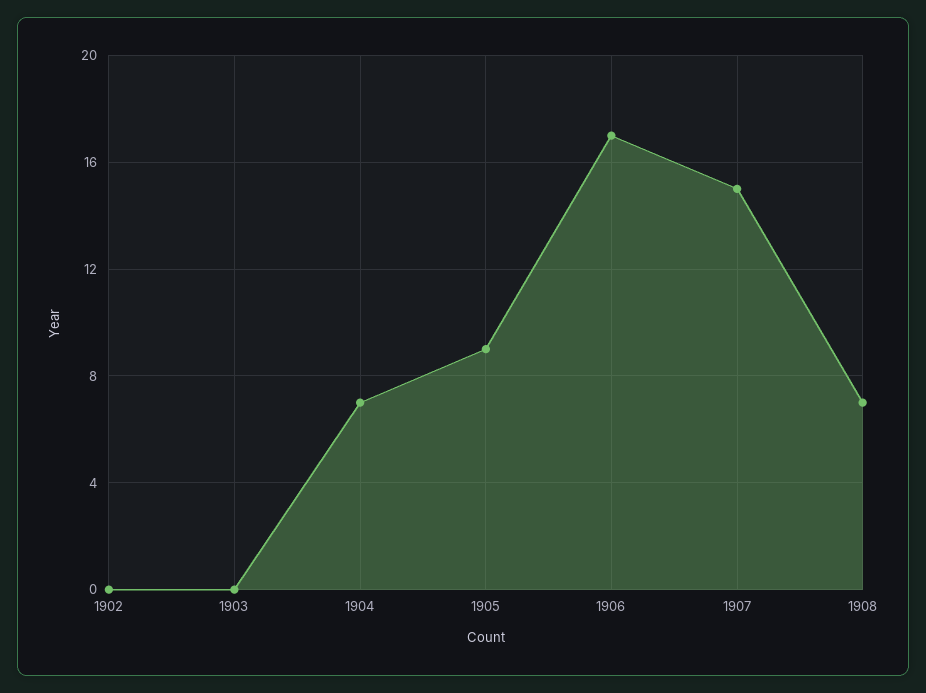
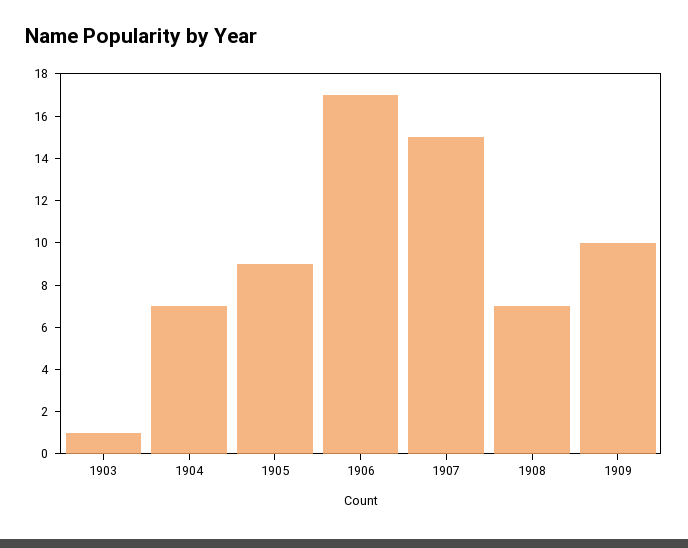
1902: 0 -> none
1903: 0 -> 1
1909: none -> 10

